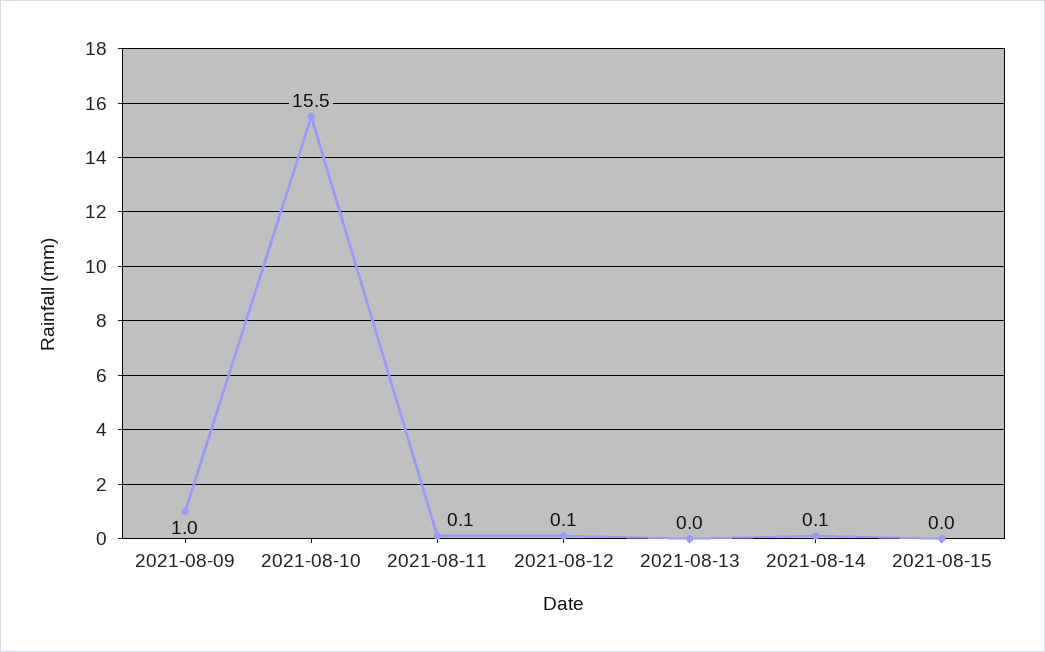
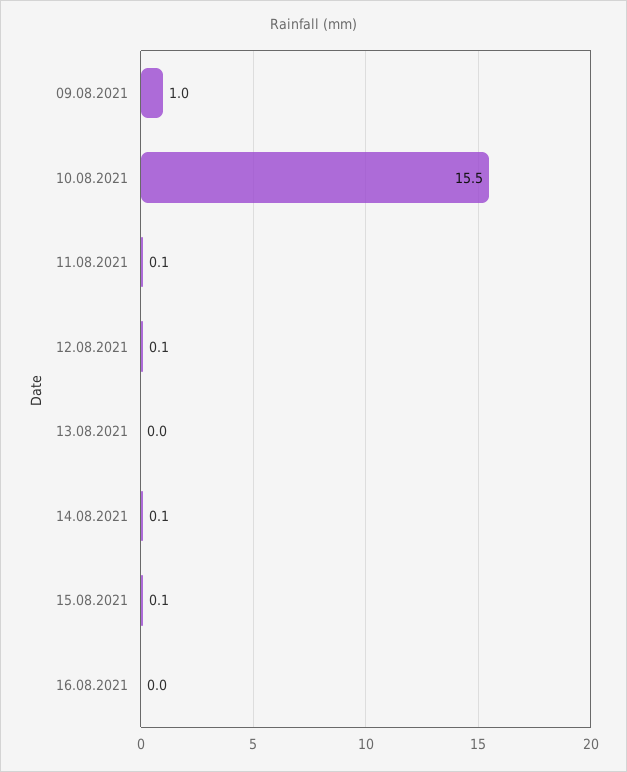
2021-08-15: 0 -> 0.1
16.08.2021: none -> 0

